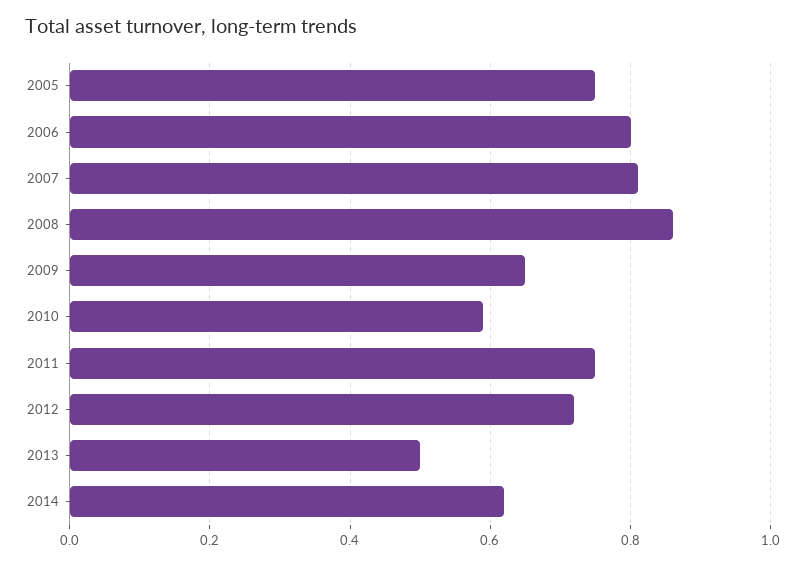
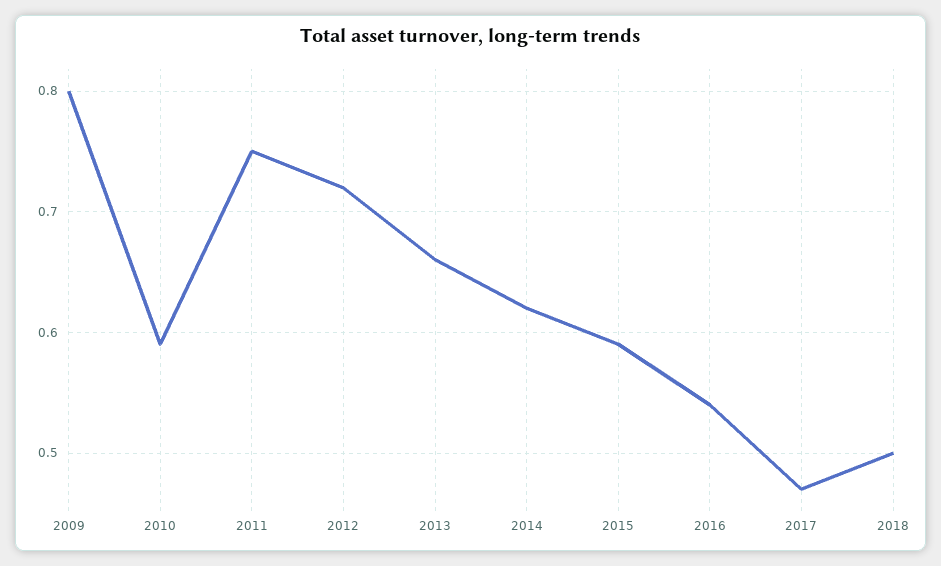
2005: 0.75 -> none
2006: 0.8 -> none
2007: 0.8 -> none
2008: 0.85 -> none
2009: 0.65 -> 0.8
2013: 0.5 -> 0.66
2015: none -> 0.59
2016: none -> 0.54
2017: none -> 0.47
2018: none -> 0.5

